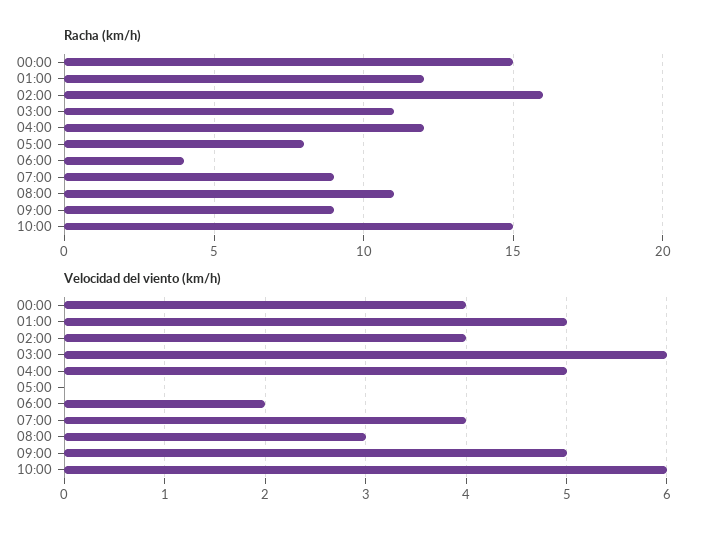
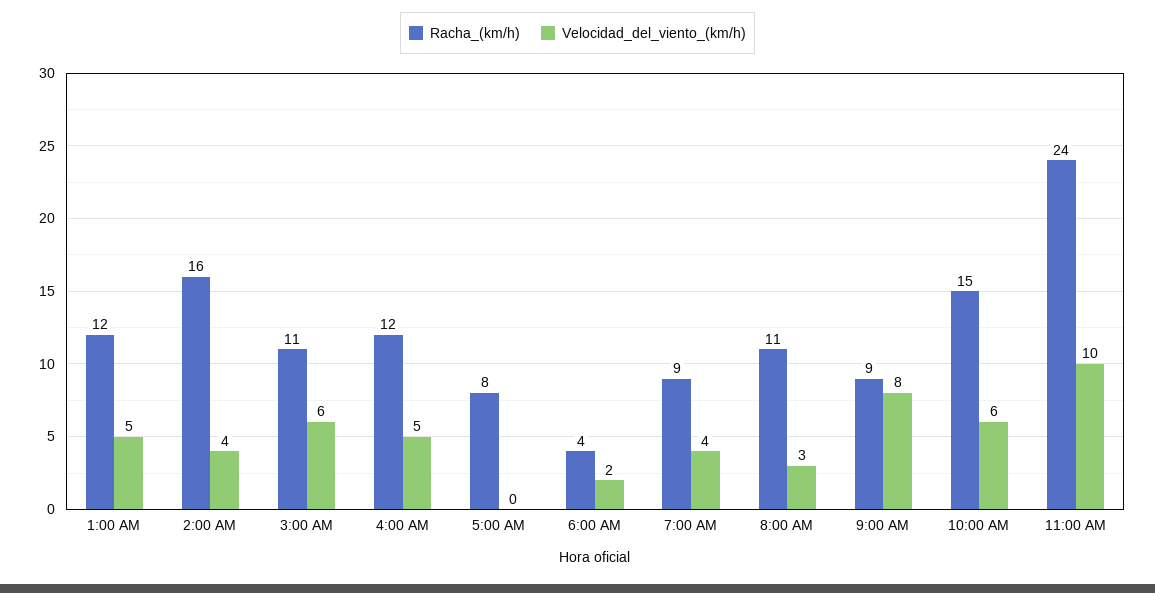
Racha (km/h), 00:00: 15 -> none
Velocidad del viento (km/h), 00:00: 4 -> none
Velocidad del viento (km/h), 09:00: 5 -> 8
Racha (km/h), 11:00 AM: none -> 24
Velocidad del viento (km/h), 11:00 AM: none -> 10

